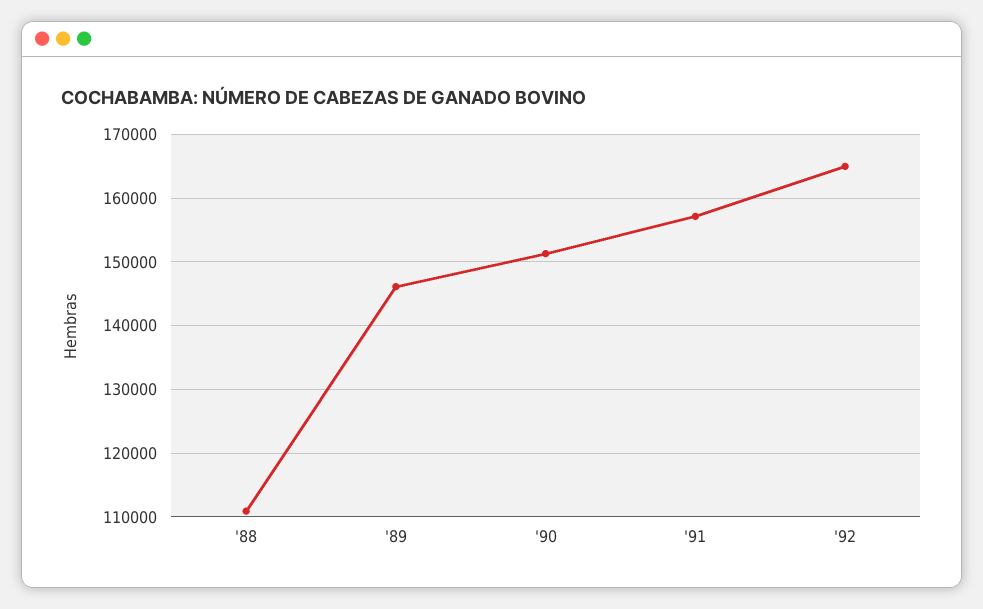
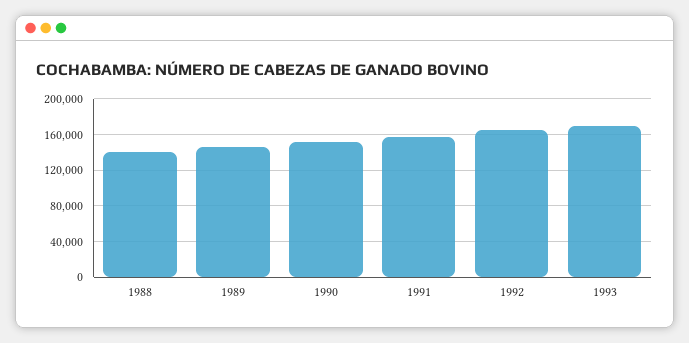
'88: 111000 -> 140000
1993: none -> 170000

